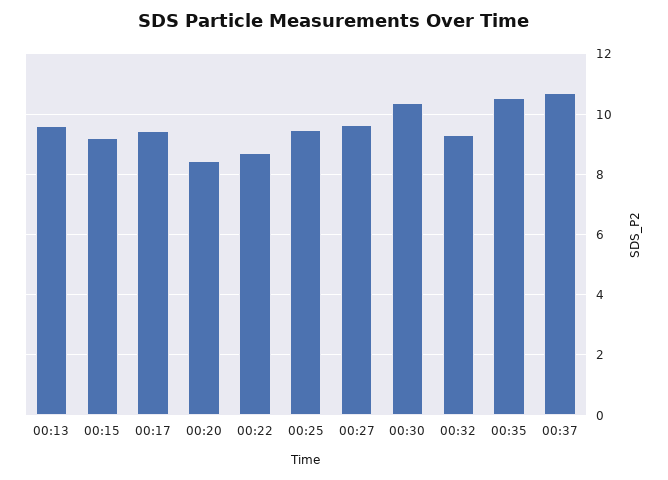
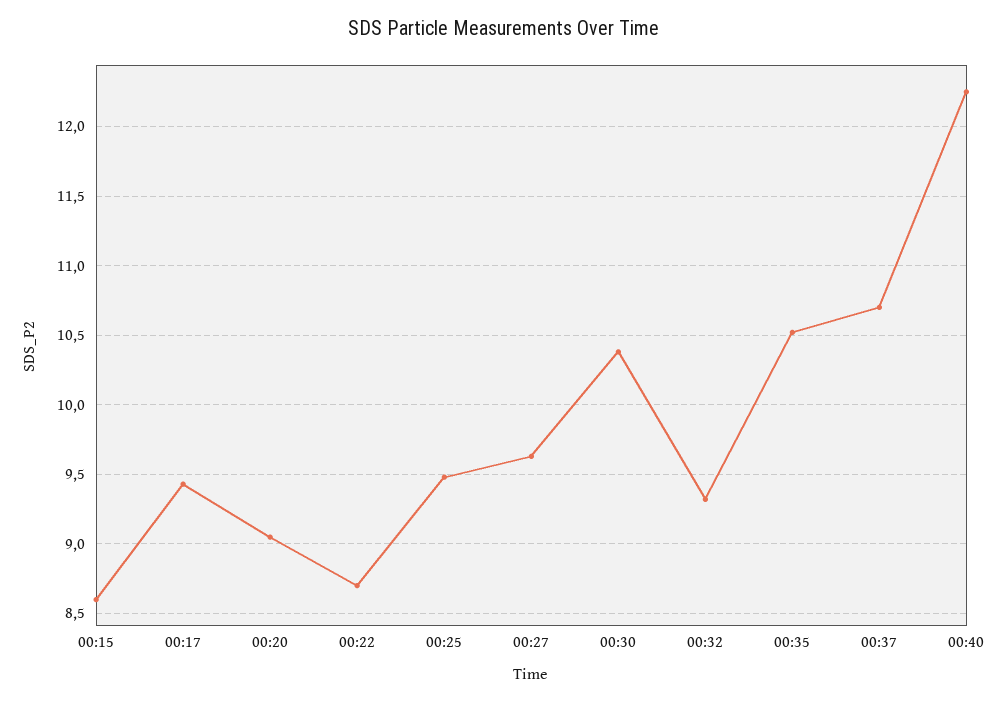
00:13: 9.6 -> none
00:15: 9.2 -> 8.6
00:20: 8.4 -> 9.05
00:40: none -> 12.25

